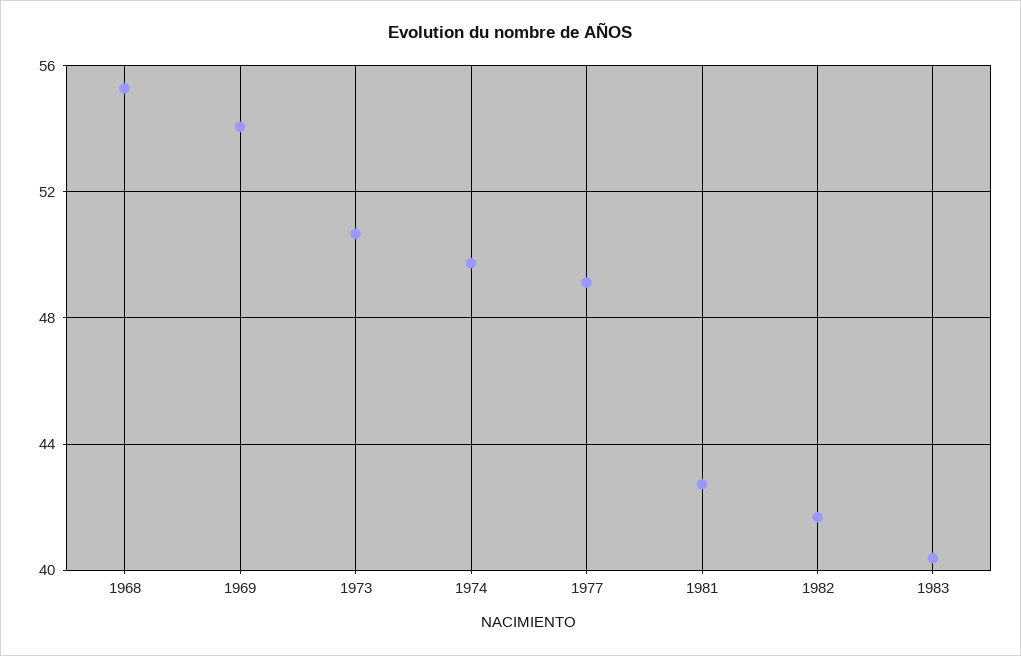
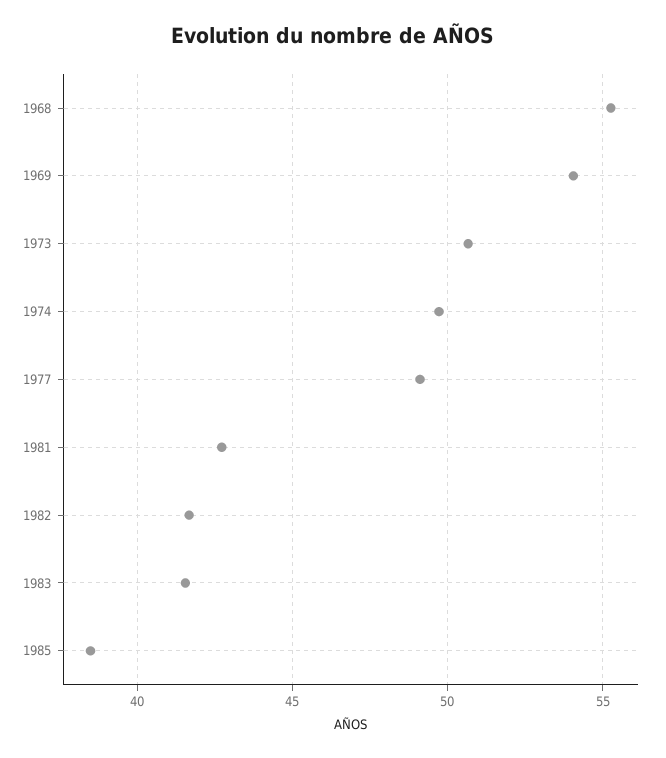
1983: 40.5 -> 41.5
1985: none -> 38.5

